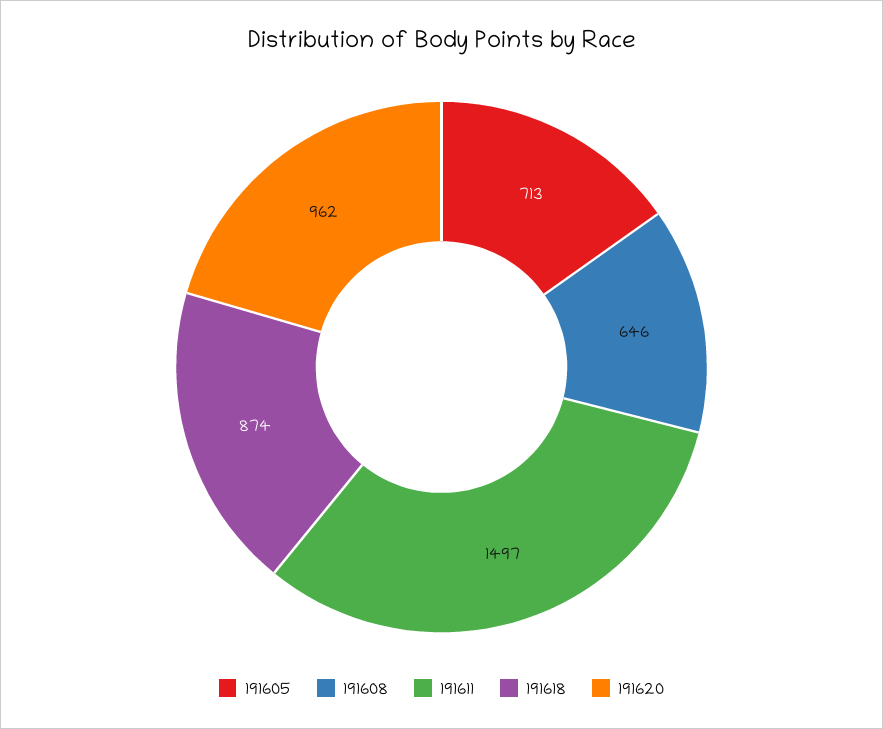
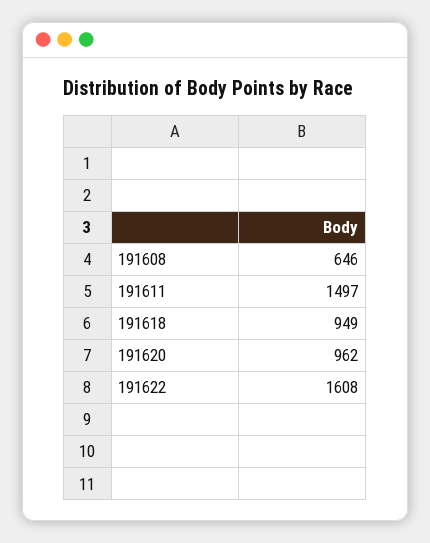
191605: 713 -> none
191618: 874 -> 949
191622: none -> 1608

